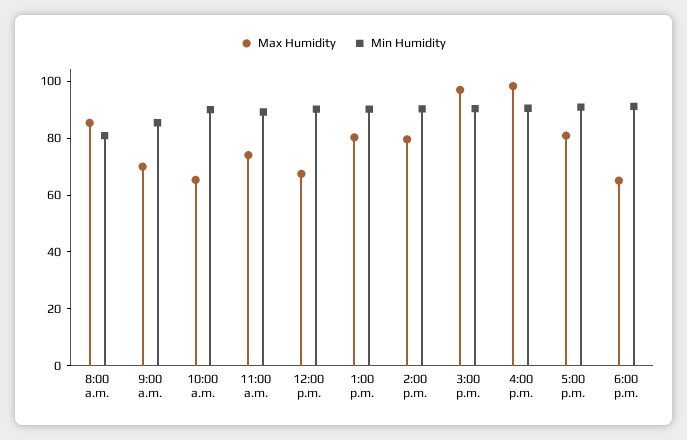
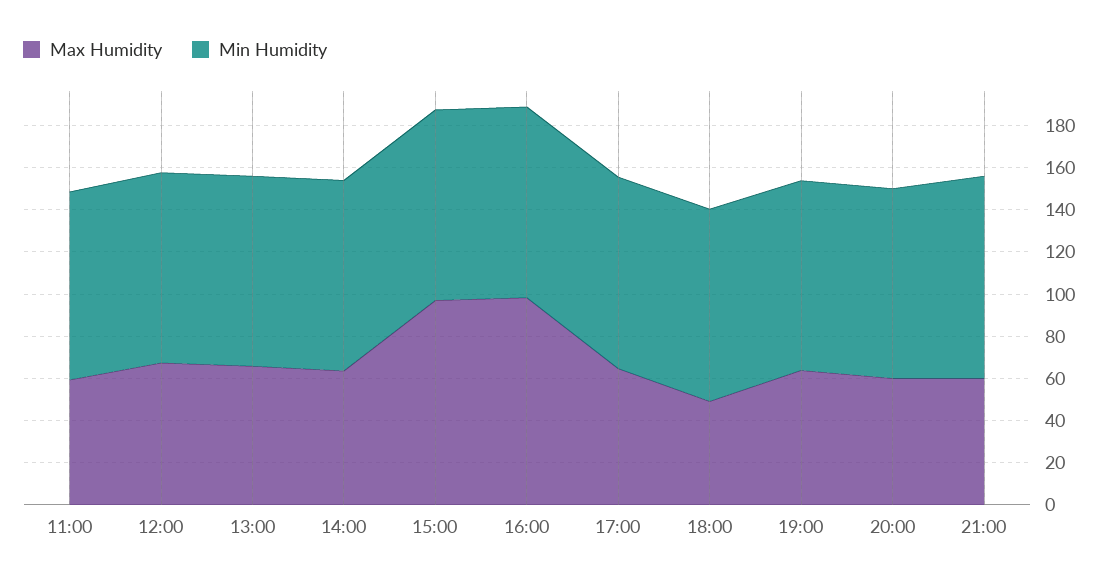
Max Humidity, 8:00 a.m.: 85 -> none
Min Humidity, 8:00 a.m.: 80 -> none
Max Humidity, 9:00 a.m.: 70 -> none
Min Humidity, 9:00 a.m.: 85 -> none
Max Humidity, 10:00 a.m.: 65 -> none
Min Humidity, 10:00 a.m.: 90 -> none
Max Humidity, 11:00 a.m.: 75 -> 60
Max Humidity, 1:00 p.m.: 80 -> 65
Max Humidity, 2:00 p.m.: 80 -> 65
Max Humidity, 5:00 p.m.: 80 -> 65
Max Humidity, 6:00 p.m.: 65 -> 50
Max Humidity, 19:00: none -> 65
Min Humidity, 19:00: none -> 90
Max Humidity, 20:00: none -> 60
Min Humidity, 20:00: none -> 90
Max Humidity, 21:00: none -> 60
Min Humidity, 21:00: none -> 95

